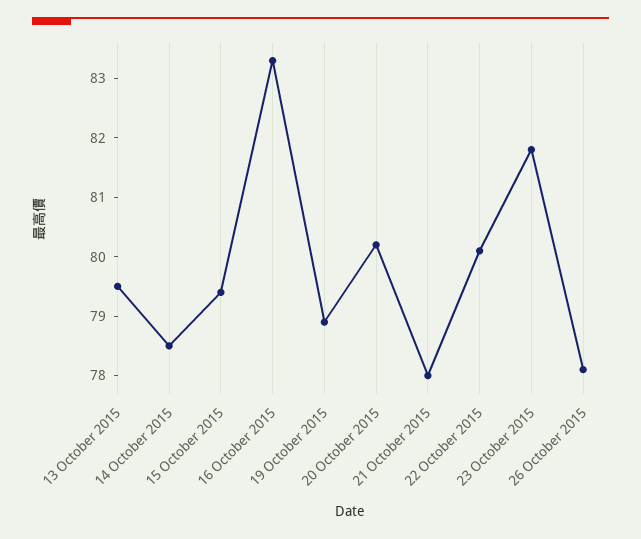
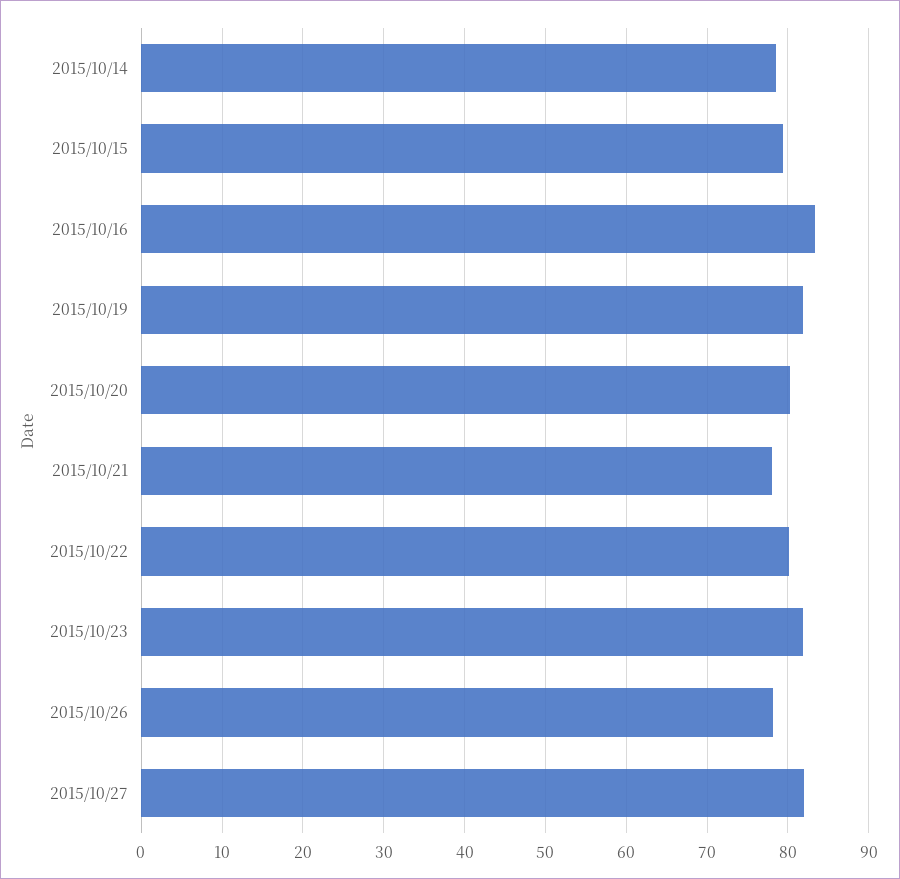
13 October 2015: 79.5 -> none
19 October 2015: 79 -> 82
2015/10/27: none -> 82

